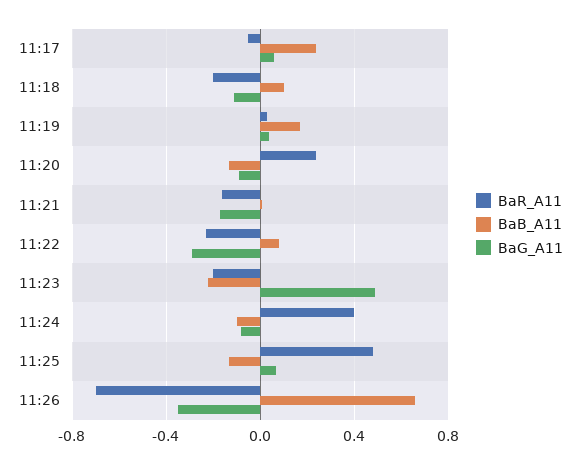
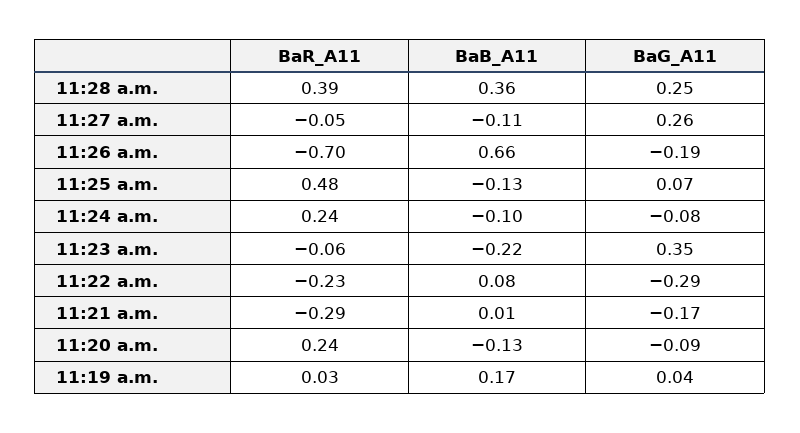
BaR_A11, 11:17: -0.05 -> none
BaB_A11, 11:17: 0.25 -> none
BaG_A11, 11:17: 0.05 -> none
BaR_A11, 11:18: -0.2 -> none
BaB_A11, 11:18: 0.1 -> none
BaG_A11, 11:18: -0.1 -> none
BaR_A11, 11:21: -0.15 -> -0.29
BaR_A11, 11:23: -0.2 -> -0.06
BaG_A11, 11:23: 0.5 -> 0.35
BaR_A11, 11:24: 0.4 -> 0.24
BaG_A11, 11:26: -0.35 -> -0.19
BaR_A11, 11:28 a.m.: none -> 0.39
BaB_A11, 11:28 a.m.: none -> 0.36
BaG_A11, 11:28 a.m.: none -> 0.25
BaR_A11, 11:27 a.m.: none -> -0.05
BaB_A11, 11:27 a.m.: none -> -0.11
BaG_A11, 11:27 a.m.: none -> 0.26

